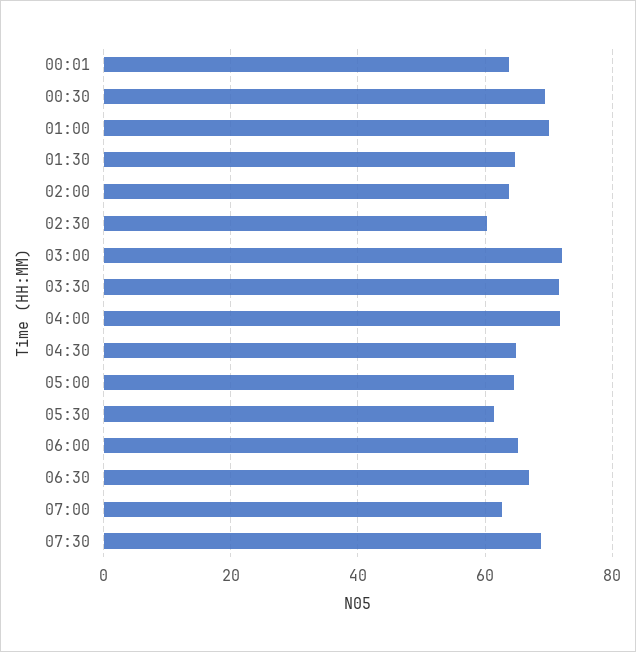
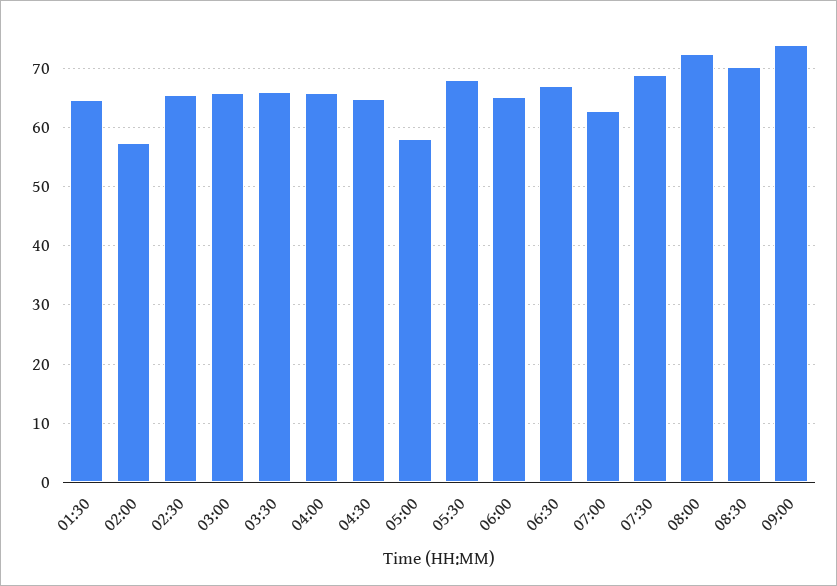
00:01: 64 -> none
00:30: 70 -> none
01:00: 70 -> none
02:00: 64 -> 58
02:30: 60 -> 66
03:00: 72 -> 66
03:30: 72 -> 66
04:00: 72 -> 66
05:00: 64 -> 58
05:30: 62 -> 68
08:00: none -> 72
08:30: none -> 70
09:00: none -> 74

